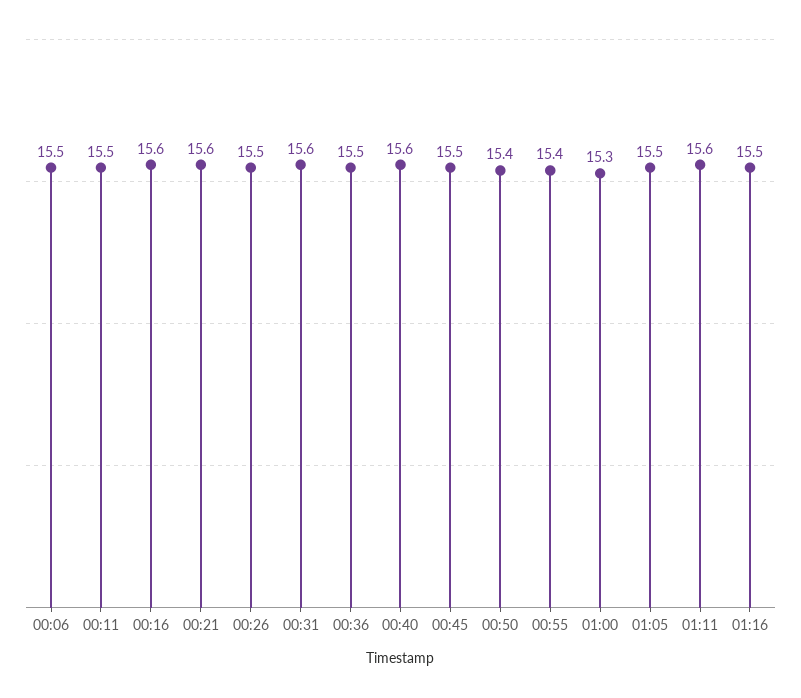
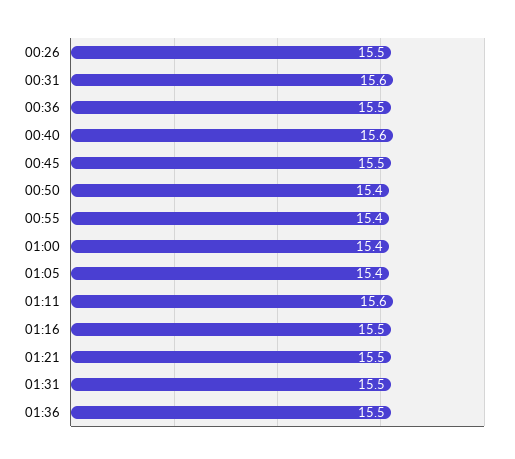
00:06: 15.5 -> none
00:11: 15.5 -> none
00:16: 15.6 -> none
00:21: 15.6 -> none
01:00: 15.3 -> 15.4
01:05: 15.5 -> 15.4
01:21: none -> 15.5
01:31: none -> 15.5
01:36: none -> 15.5

